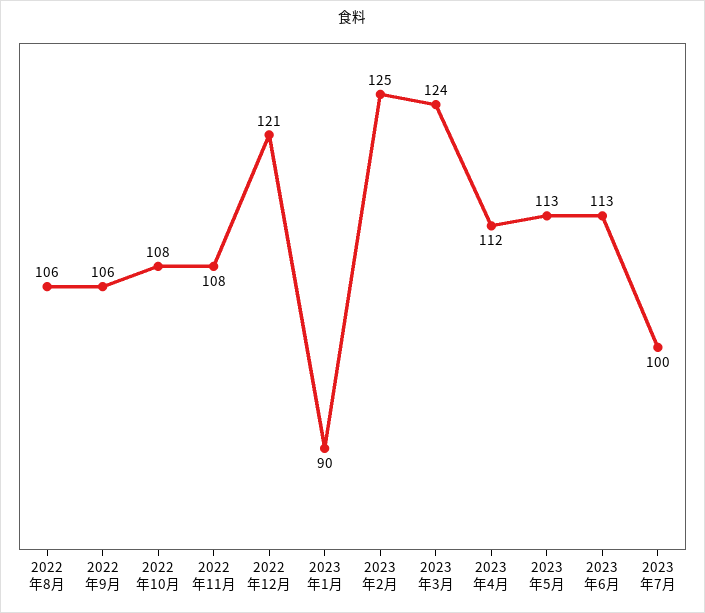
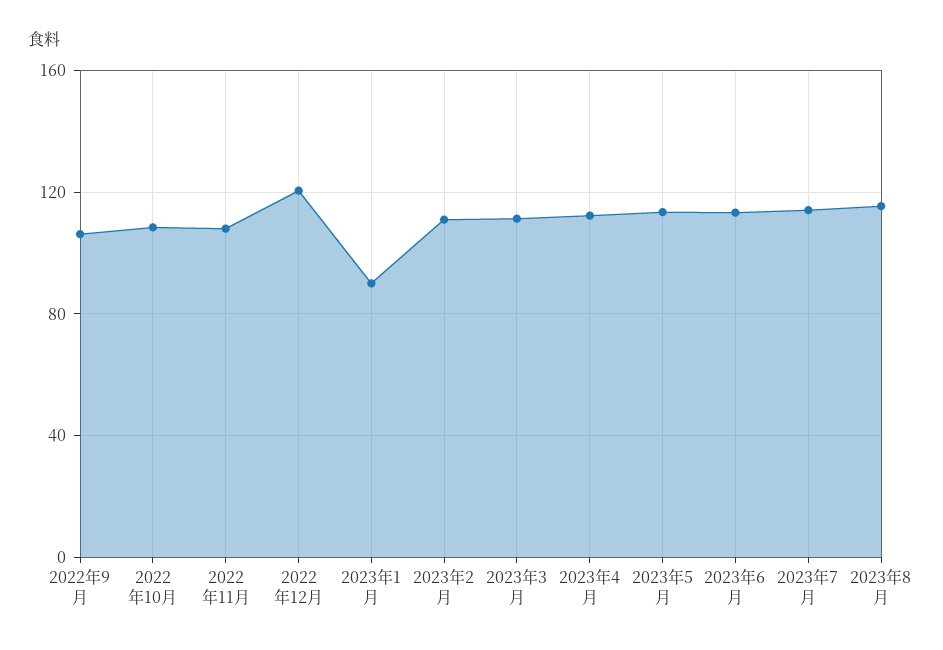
2022年8月: 106 -> none
2023年2月: 125 -> 110
2023年3月: 124 -> 110
2023年7月: 100 -> 115
2023年8月: none -> 115

